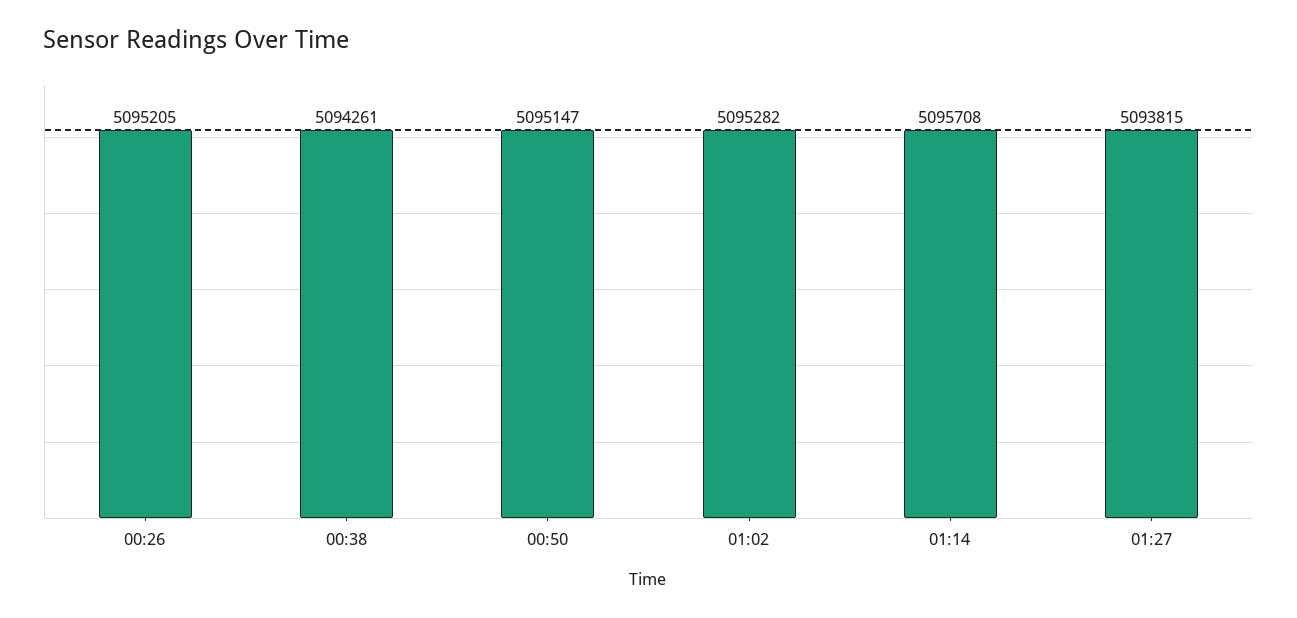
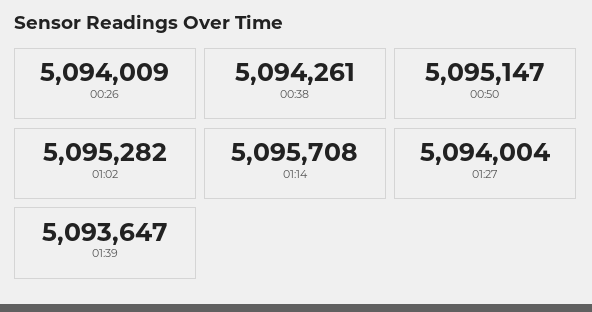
00:26: 5095205 -> 5094009
01:27: 5093815 -> 5094004
01:39: none -> 5093647

